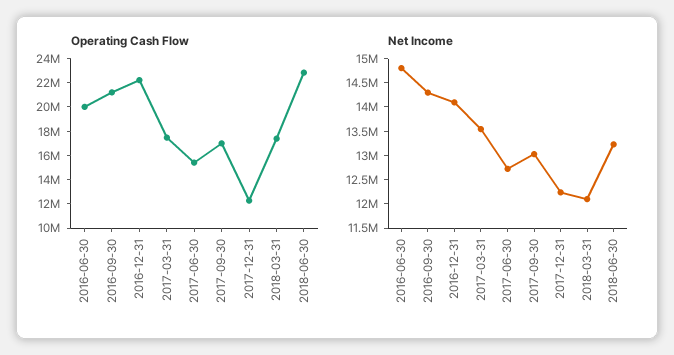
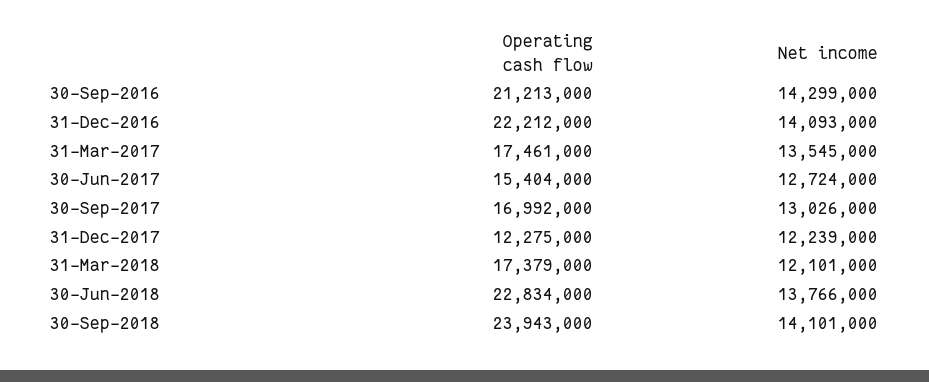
Operating Cash Flow, 2016-06-30: 20000000 -> none
Net Income, 2016-06-30: 14750000 -> none
Net Income, 2018-06-30: 13250000 -> 13766000
Operating Cash Flow, 30-Sep-2018: none -> 23943000
Net Income, 30-Sep-2018: none -> 14101000

